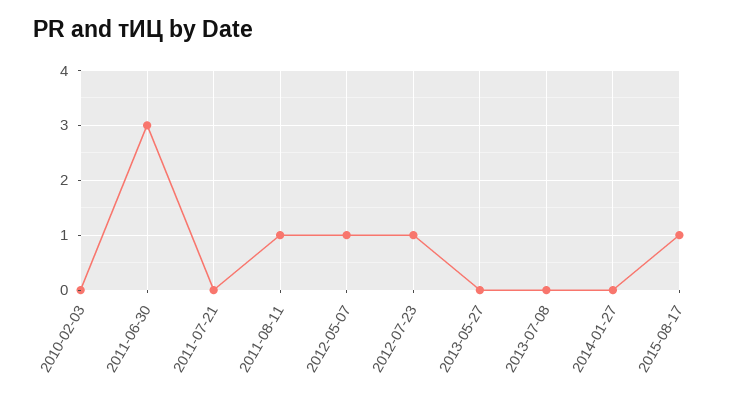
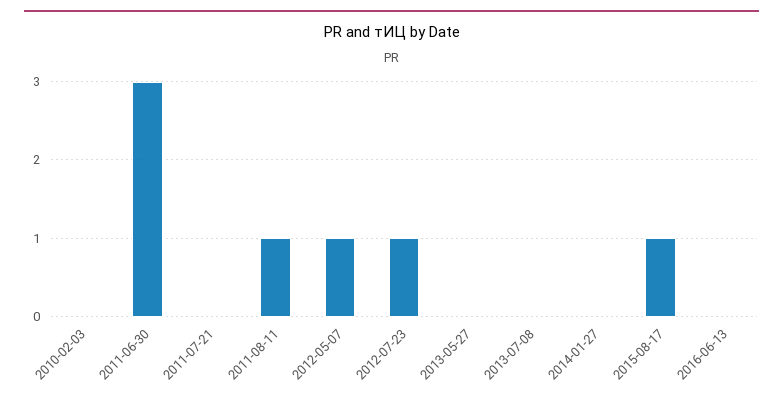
2016-06-13: none -> 0

